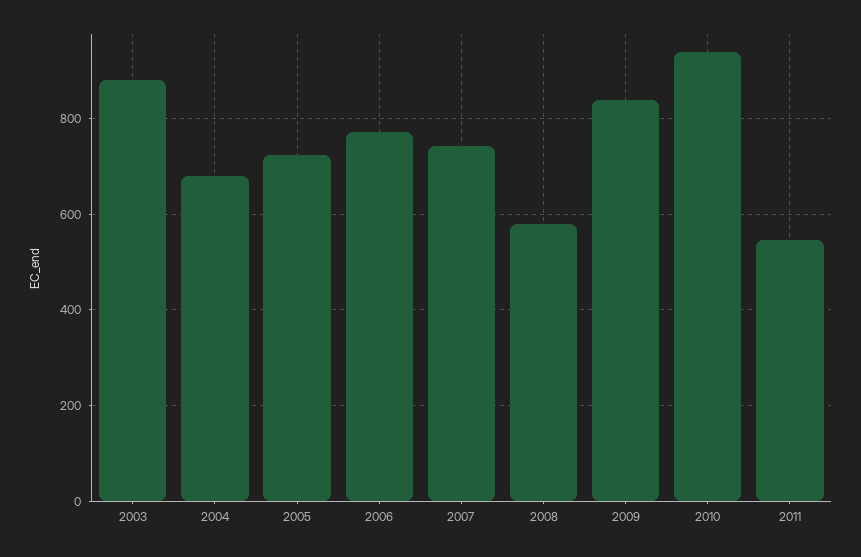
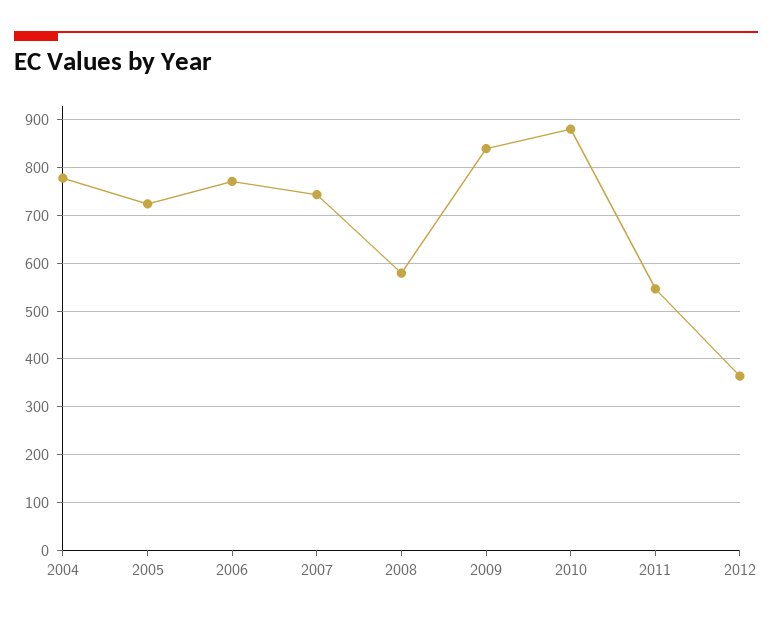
2003: 880 -> none
2004: 680 -> 780
2010: 940 -> 880
2012: none -> 360

